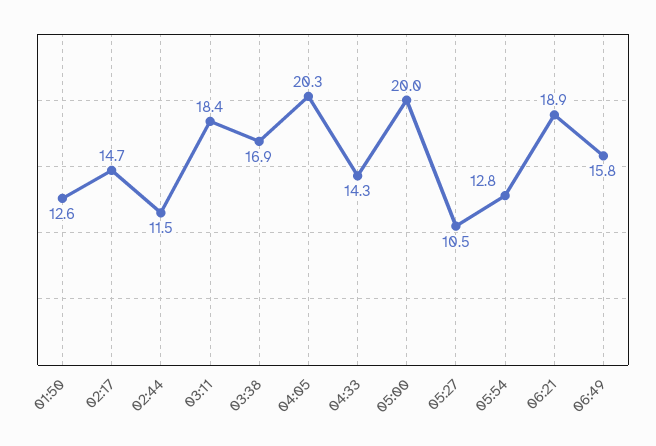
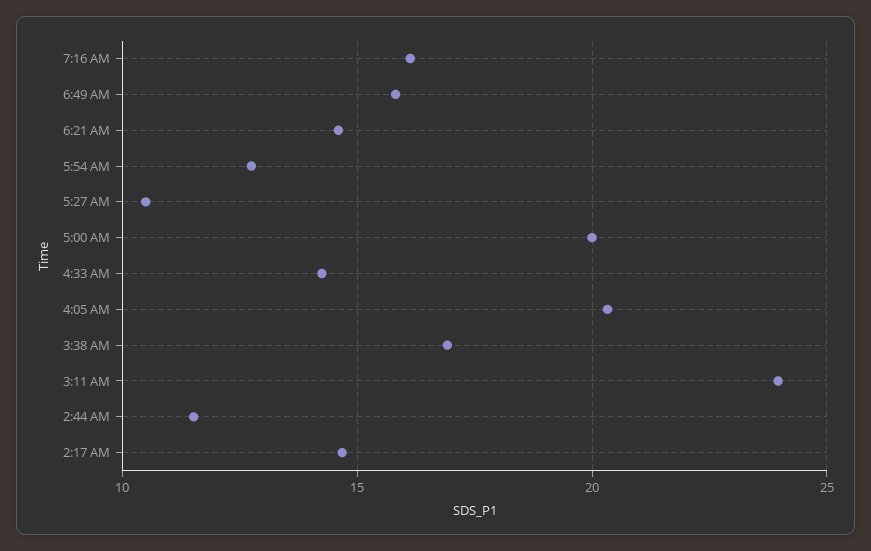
01:50: 12.6 -> none
03:11: 18.4 -> 24
06:21: 18.9 -> 14.5
7:16 AM: none -> 16

